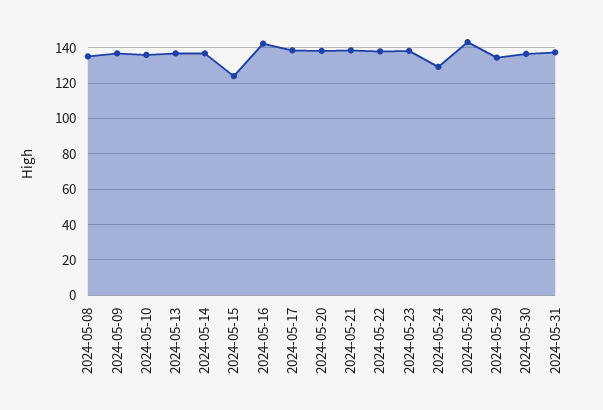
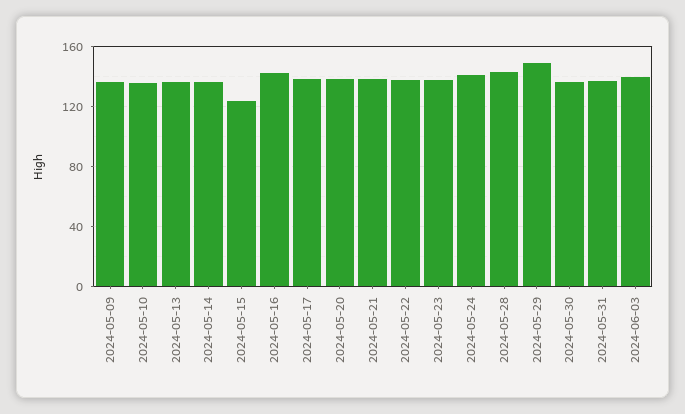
2024-05-08: 135 -> none
2024-05-24: 130 -> 140
2024-05-29: 135 -> 150
2024-06-03: none -> 140

